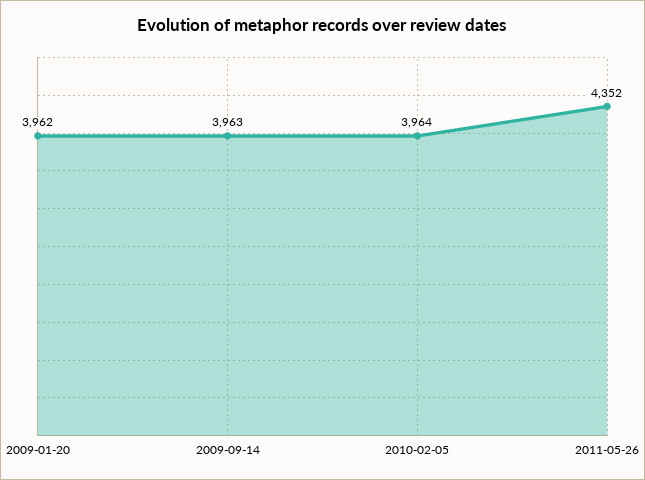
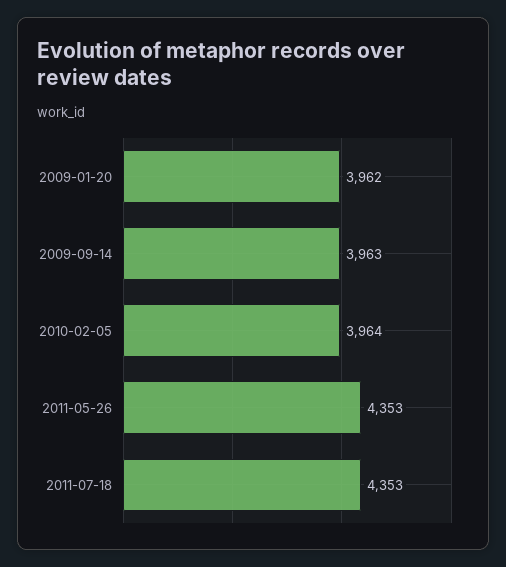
2011-05-26: 4352 -> 4353
2011-07-18: none -> 4353

